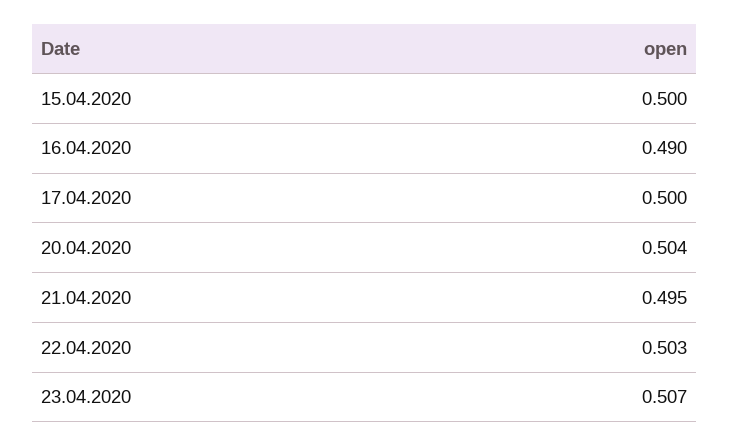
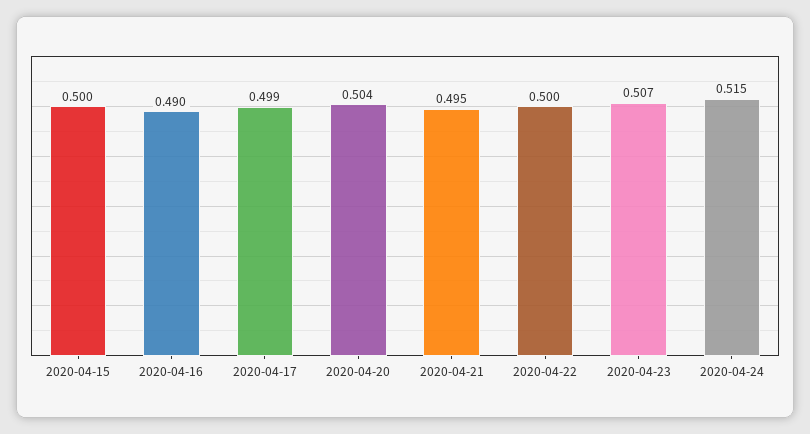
17.04.2020: 0.5 -> 0.499
22.04.2020: 0.503 -> 0.5
2020-04-24: none -> 0.515

